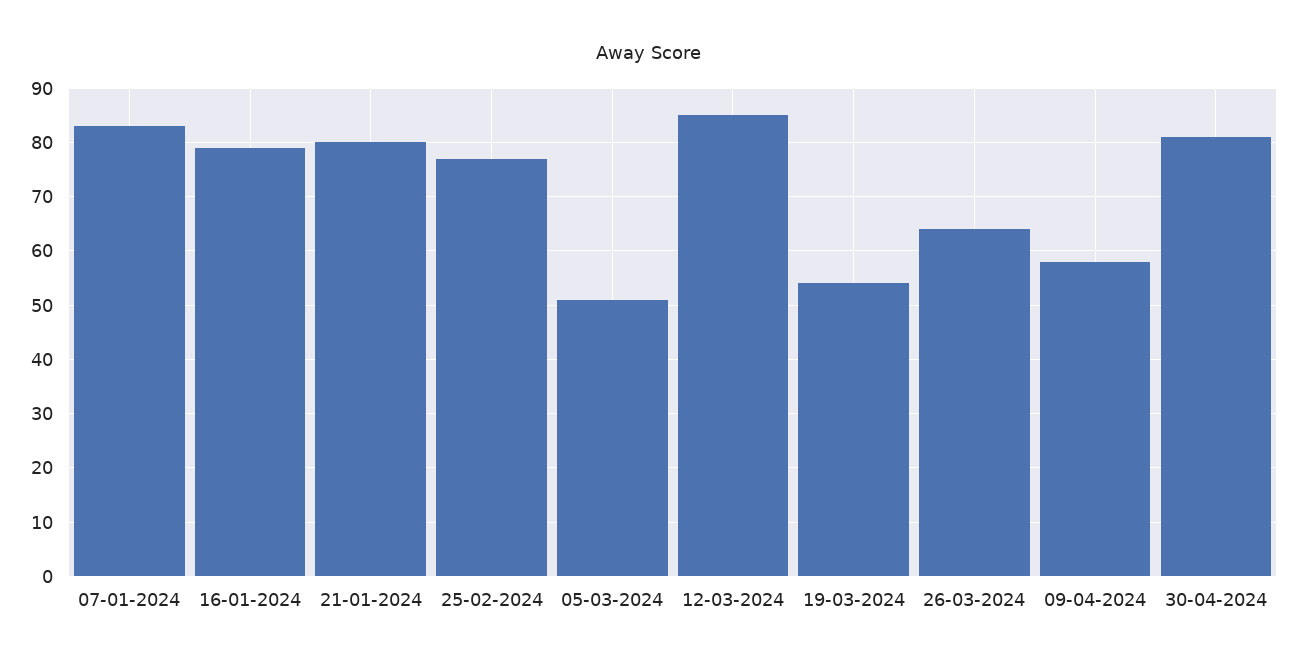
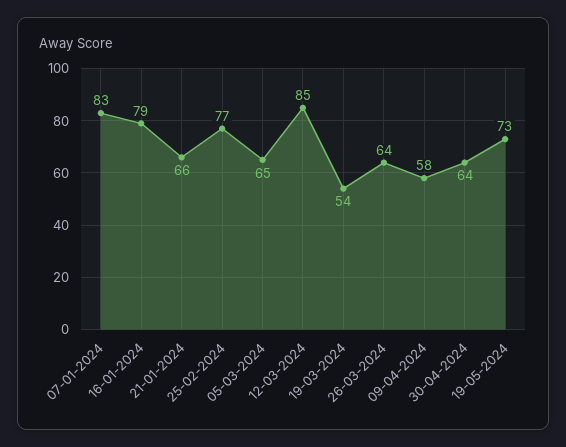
21-01-2024: 80 -> 66
05-03-2024: 50 -> 65
30-04-2024: 80 -> 64
19-05-2024: none -> 73

